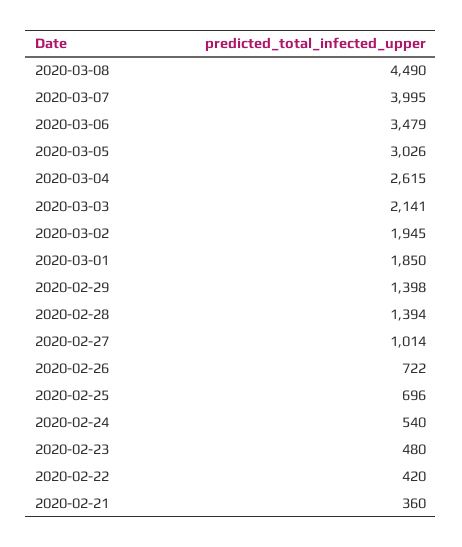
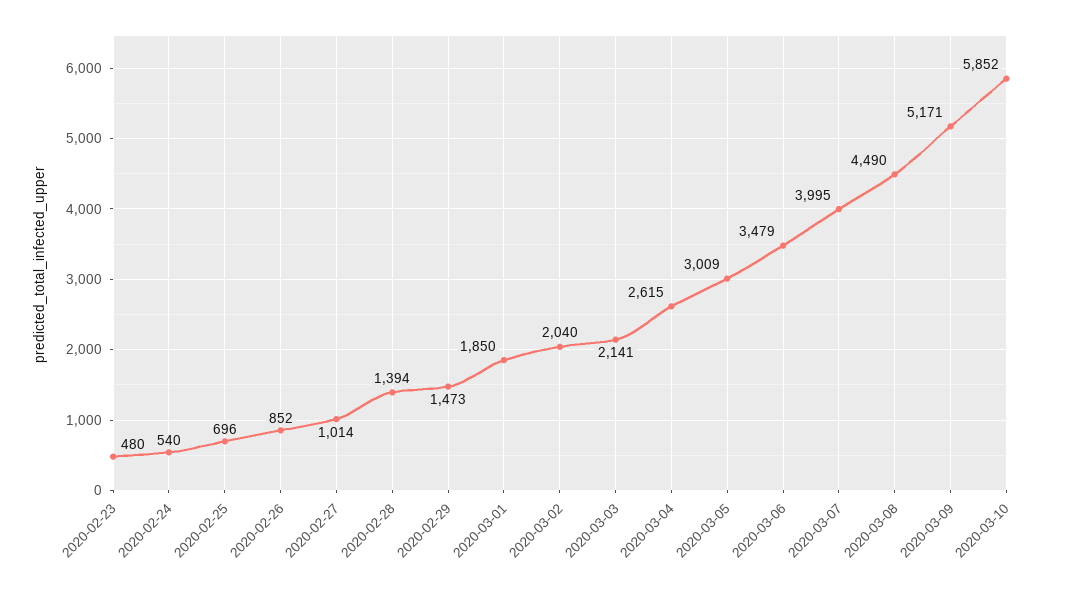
2020-03-05: 3026 -> 3009
2020-03-02: 1945 -> 2040
2020-02-29: 1398 -> 1473
2020-02-26: 722 -> 852
2020-02-22: 420 -> none
2020-02-21: 360 -> none
2020-03-09: none -> 5171
2020-03-10: none -> 5852

